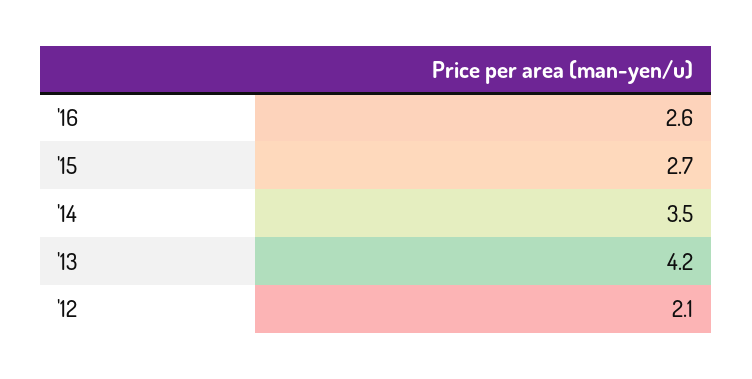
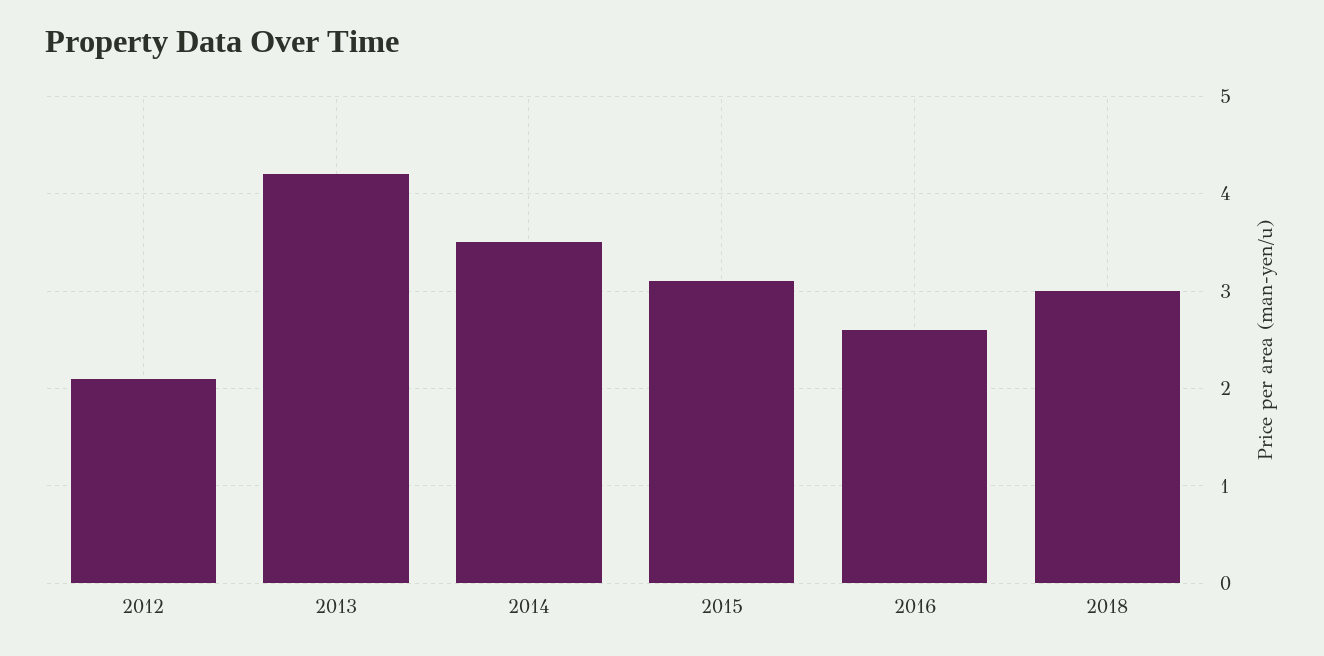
'15: 2.7 -> 3.1
2018: none -> 3

